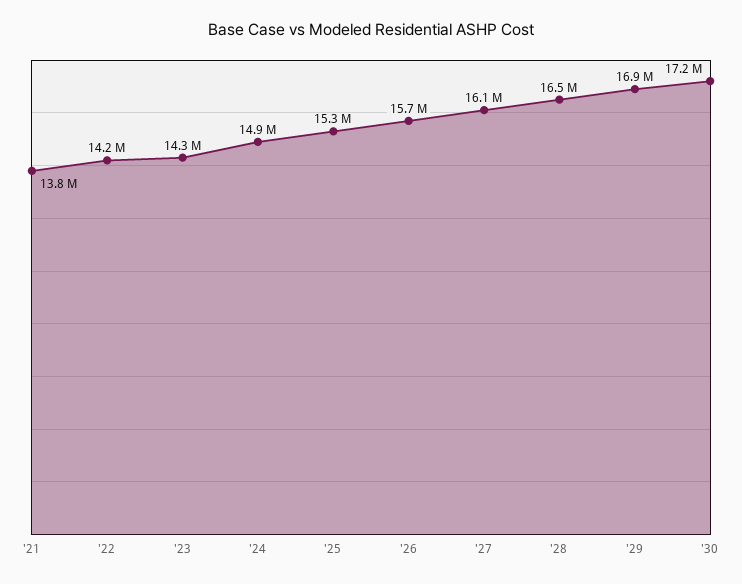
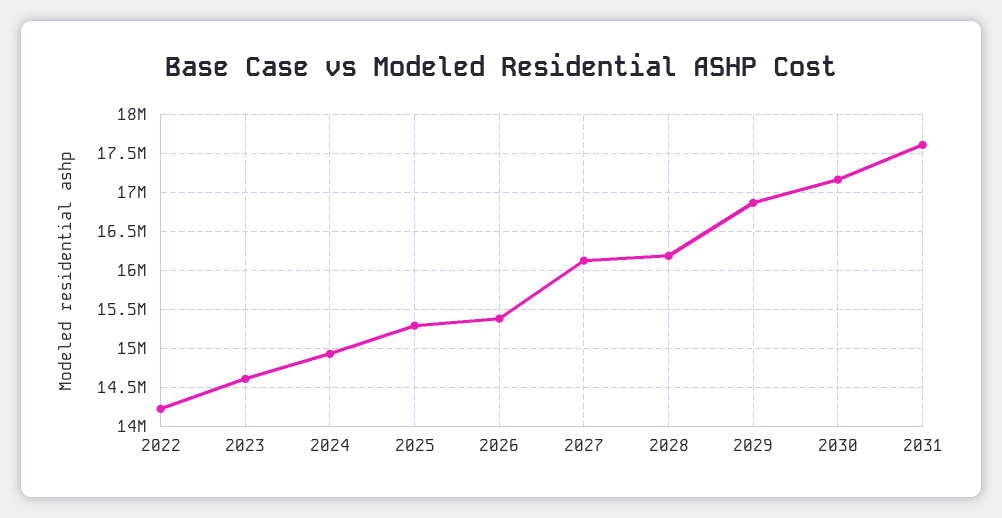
'21: 13800000 -> none
'23: 14300000 -> 14600000
'26: 15700000 -> 15400000
'28: 16500000 -> 16200000
2031: none -> 17600000

